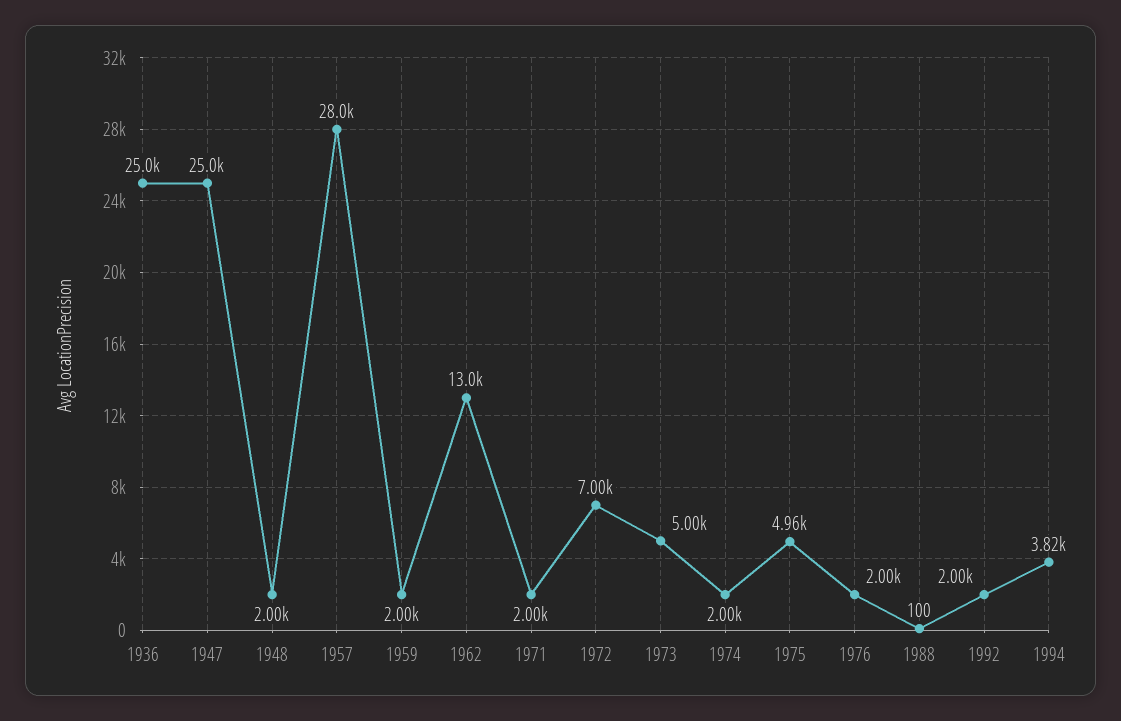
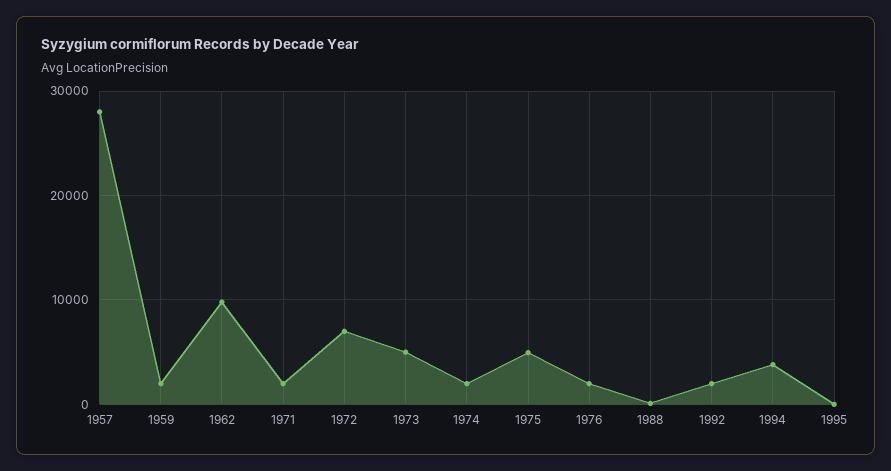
1936: 25000 -> none
1947: 25000 -> none
1948: 2000 -> none
1962: 13000 -> 10000
1995: none -> 0

